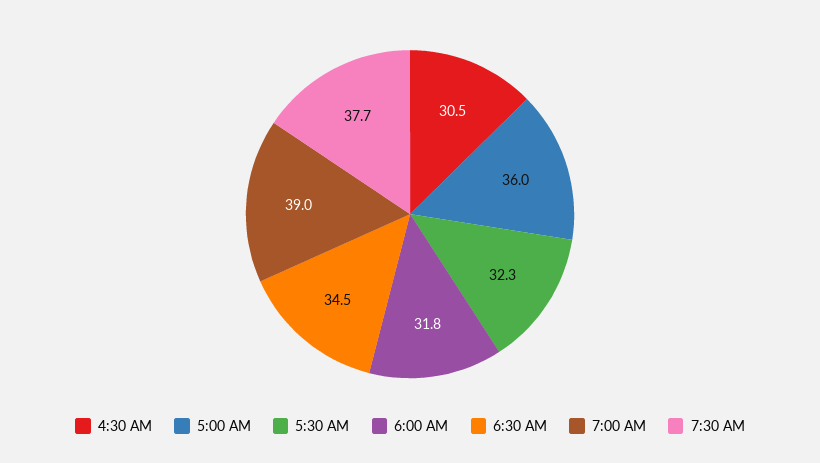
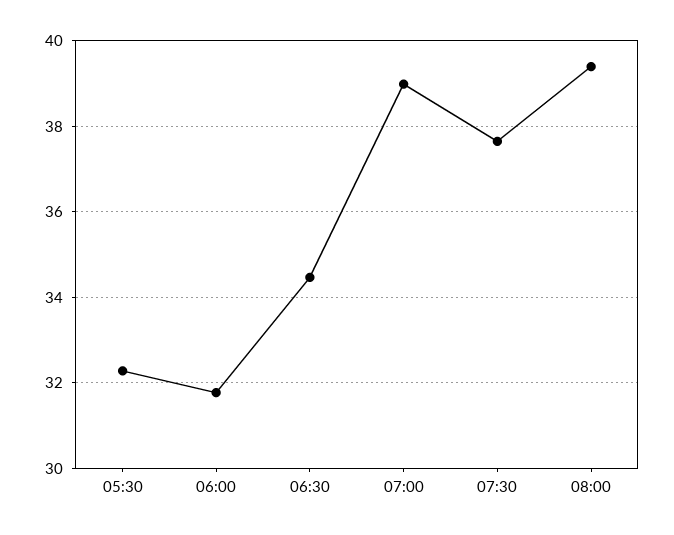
4:30 AM: 30.5 -> none
5:00 AM: 36 -> none
08:00: none -> 39.4

